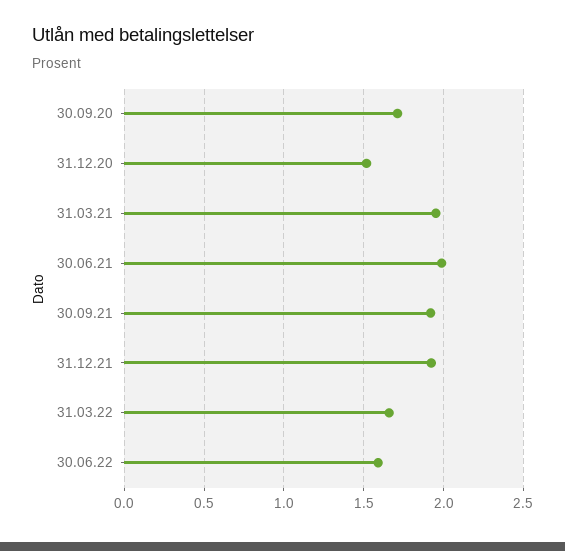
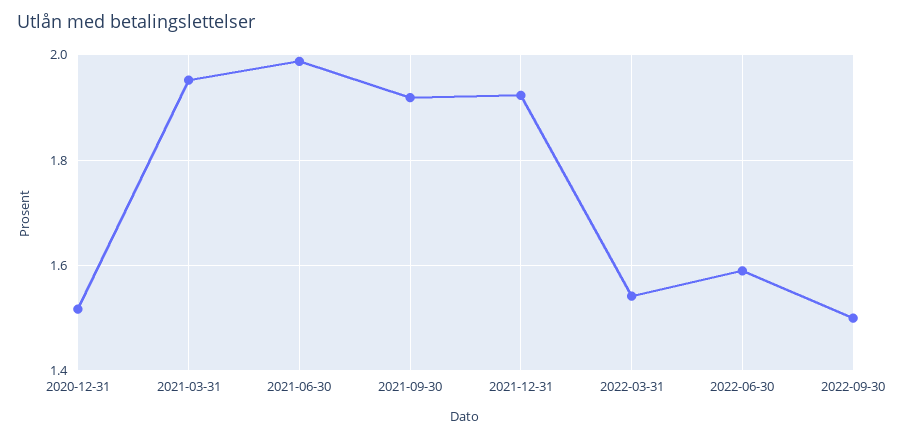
30.09.20: 1.7 -> none
31.03.22: 1.65 -> 1.54
2022-09-30: none -> 1.5

